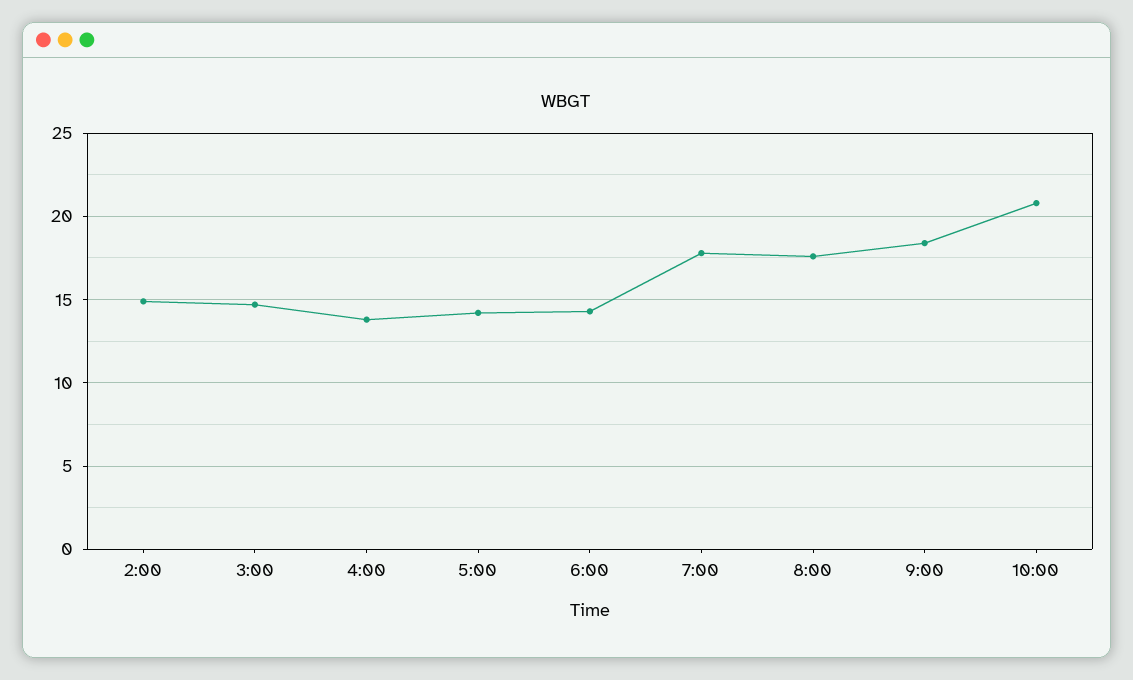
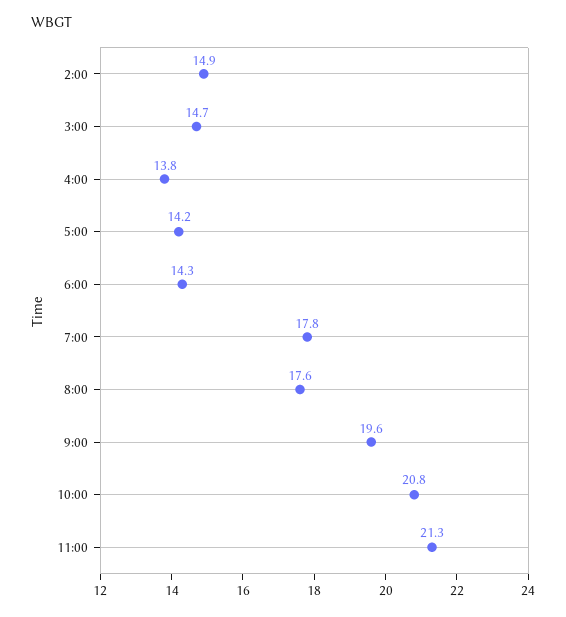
9:00: 18.5 -> 19.6
11:00: none -> 21.3

